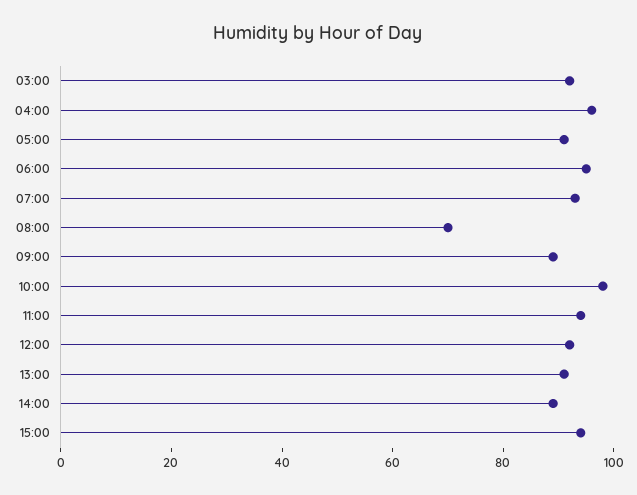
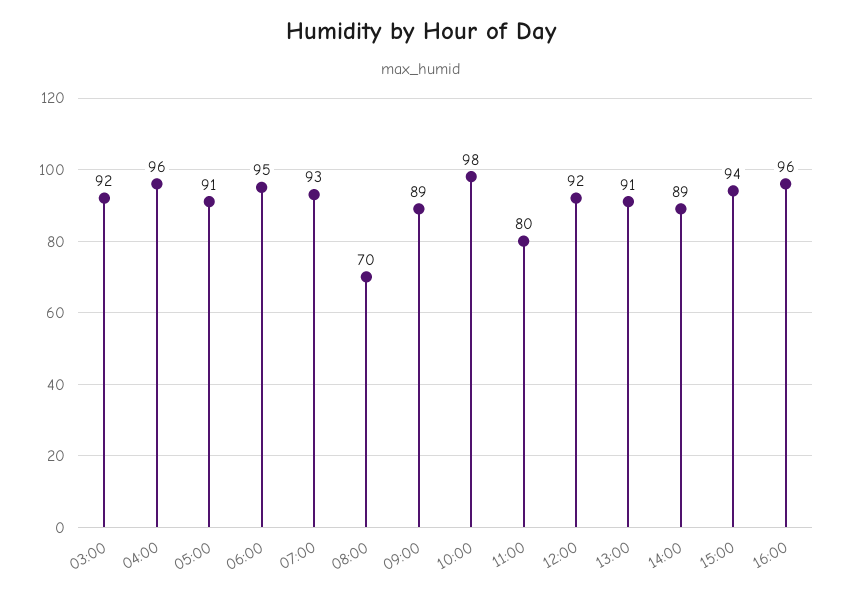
11:00: 95 -> 80
16:00: none -> 96

